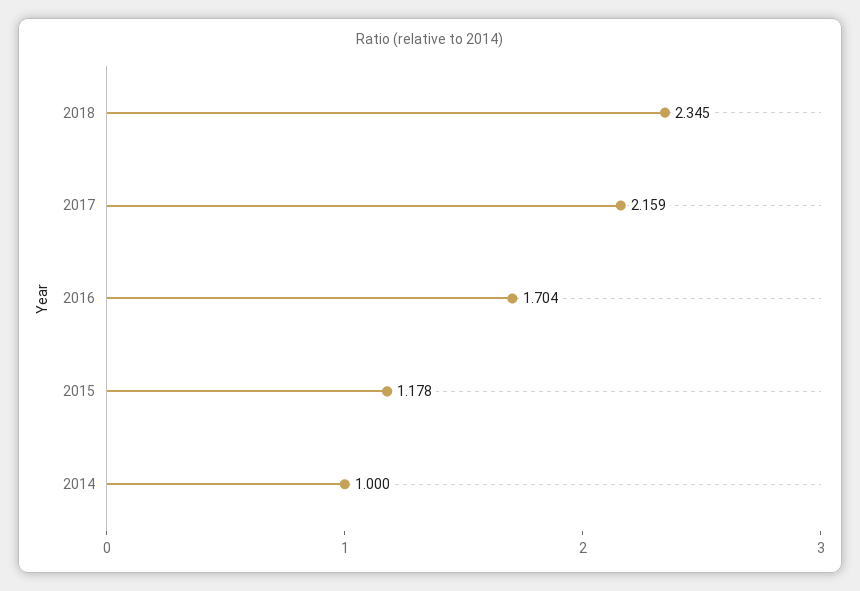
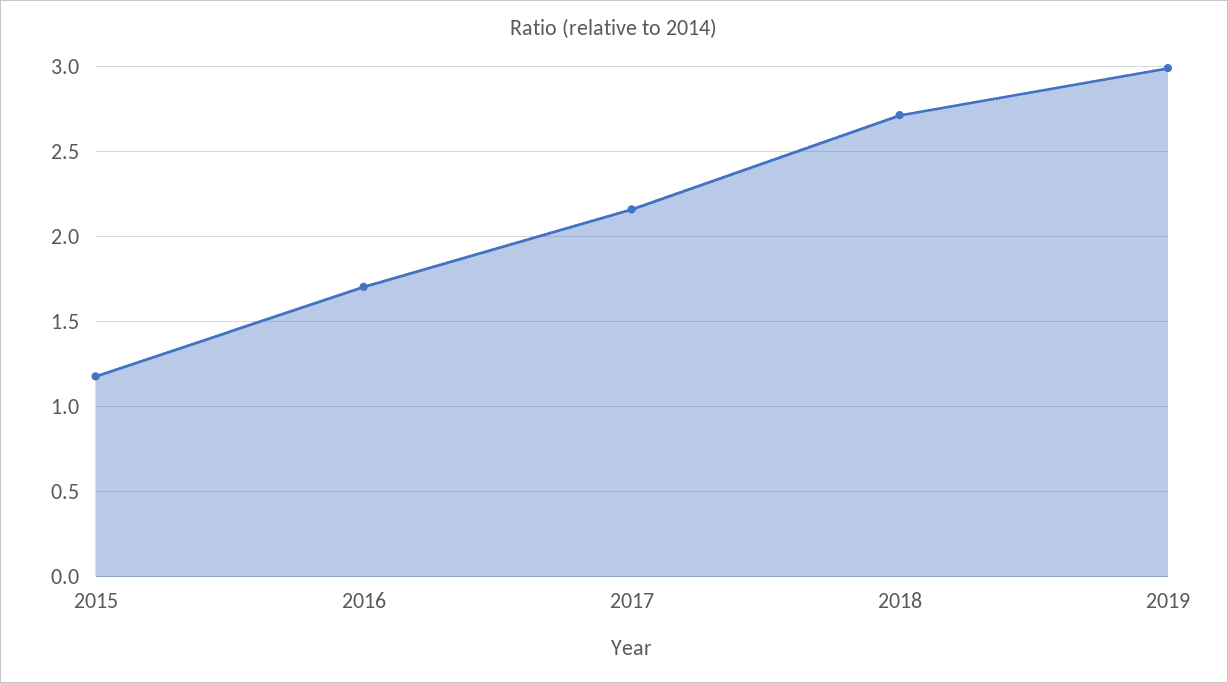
2018: 2.345 -> 2.7
2014: 1 -> none
2019: none -> 3

